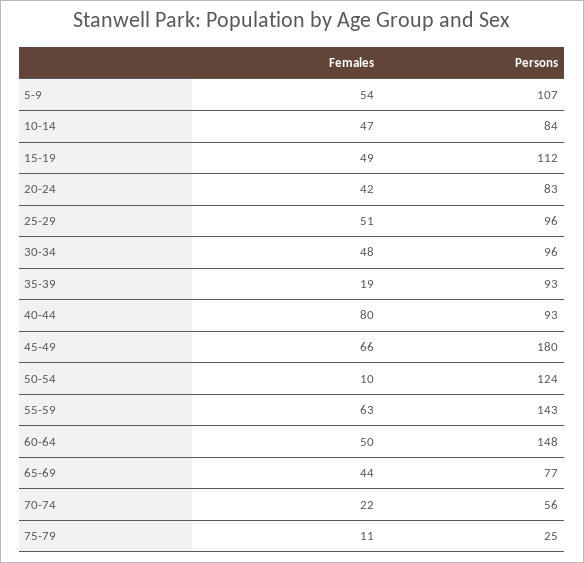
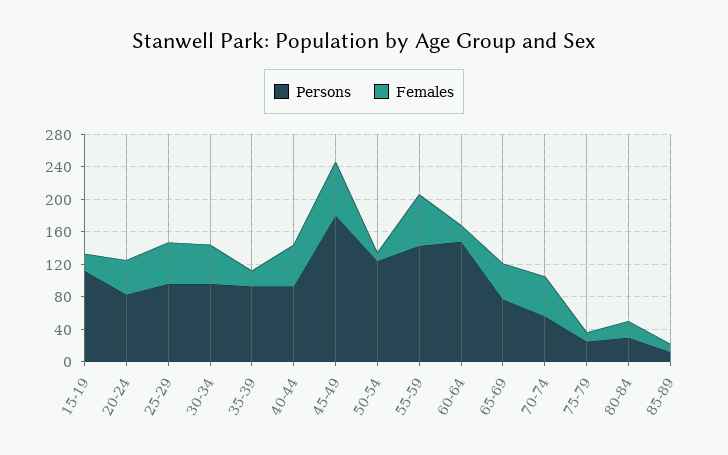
Females, 5-9: 54 -> none
Persons, 5-9: 107 -> none
Females, 10-14: 47 -> none
Persons, 10-14: 84 -> none
Females, 15-19: 49 -> 20
Females, 40-44: 80 -> 50
Females, 60-64: 50 -> 20
Females, 70-74: 22 -> 50
Persons, 80-84: none -> 30
Females, 80-84: none -> 20
Persons, 85-89: none -> 10
Females, 85-89: none -> 10

